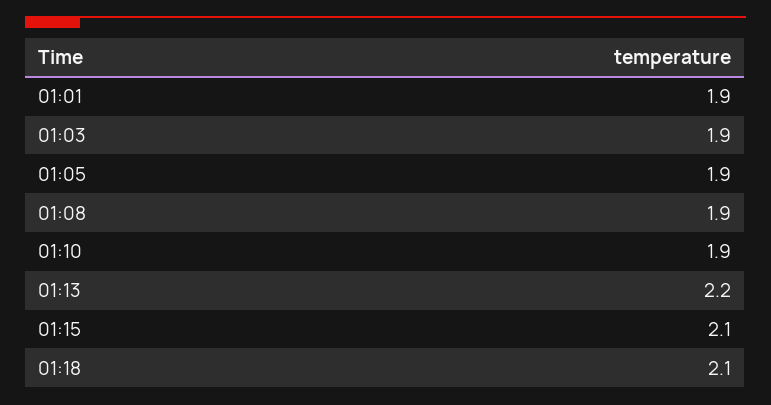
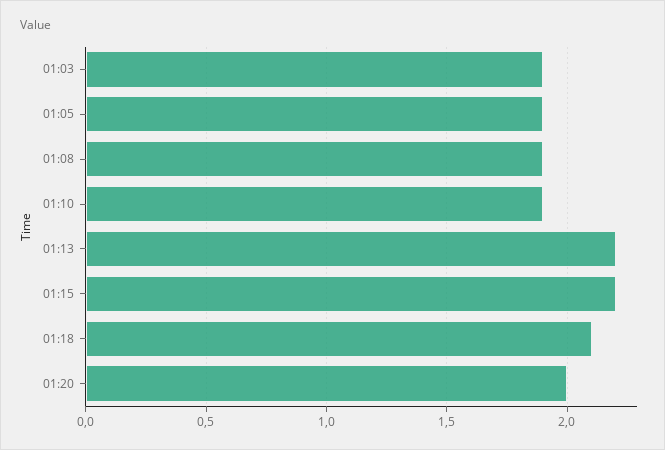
01:01: 1.9 -> none
01:15: 2.1 -> 2.2
01:20: none -> 2

